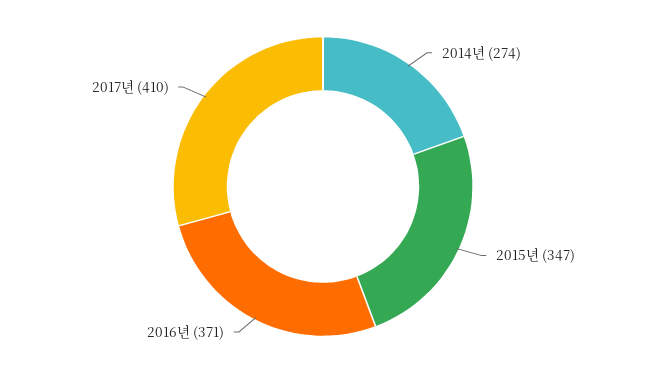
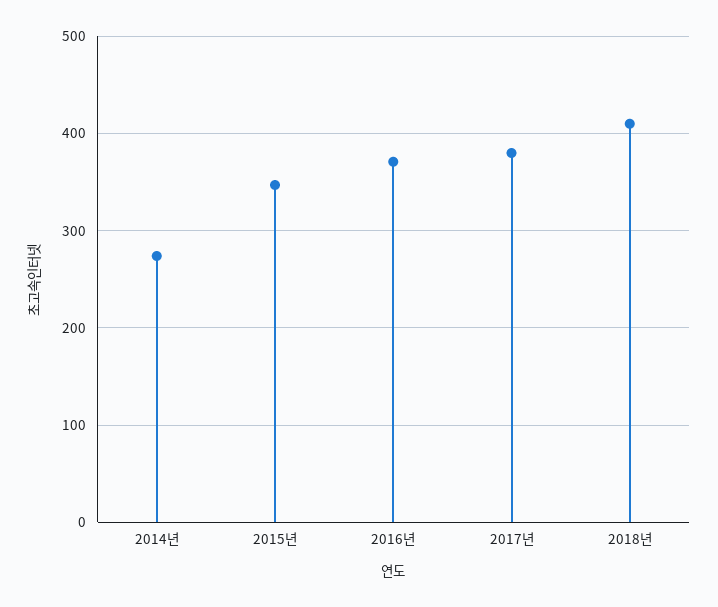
2017년: 410 -> 380
2018년: none -> 410

